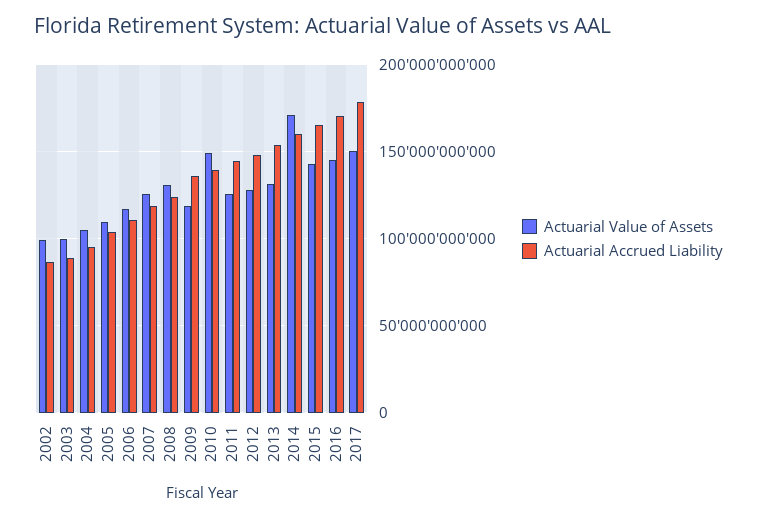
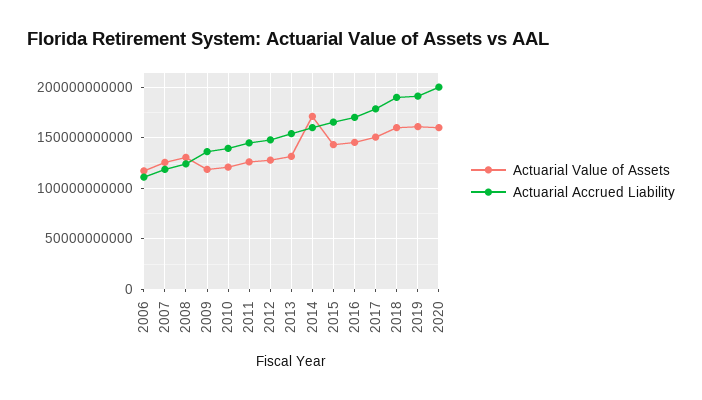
Actuarial Value of Assets, 2002: 100000000000 -> none
Actuarial Accrued Liability, 2002: 85000000000 -> none
Actuarial Value of Assets, 2003: 100000000000 -> none
Actuarial Accrued Liability, 2003: 90000000000 -> none
Actuarial Value of Assets, 2004: 105000000000 -> none
Actuarial Accrued Liability, 2004: 95000000000 -> none
Actuarial Value of Assets, 2005: 110000000000 -> none
Actuarial Accrued Liability, 2005: 105000000000 -> none
Actuarial Value of Assets, 2010: 150000000000 -> 120000000000
Actuarial Value of Assets, 2018: none -> 160000000000
Actuarial Accrued Liability, 2018: none -> 190000000000
Actuarial Value of Assets, 2019: none -> 160000000000
Actuarial Accrued Liability, 2019: none -> 190000000000
Actuarial Value of Assets, 2020: none -> 160000000000
Actuarial Accrued Liability, 2020: none -> 200000000000

